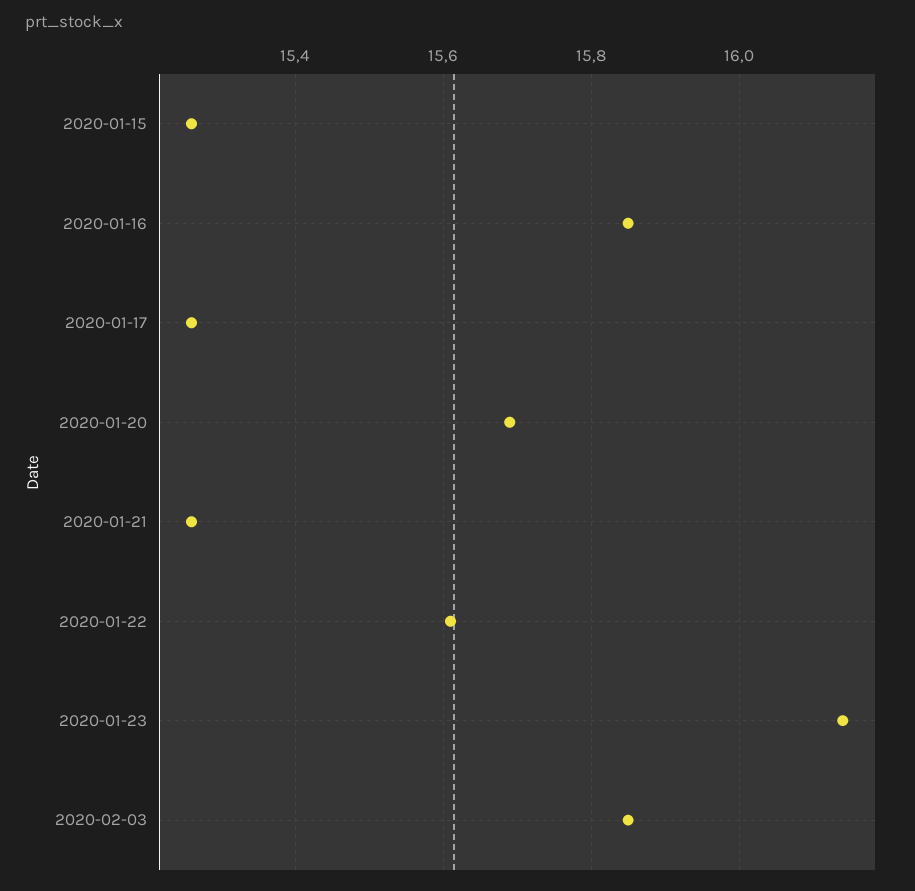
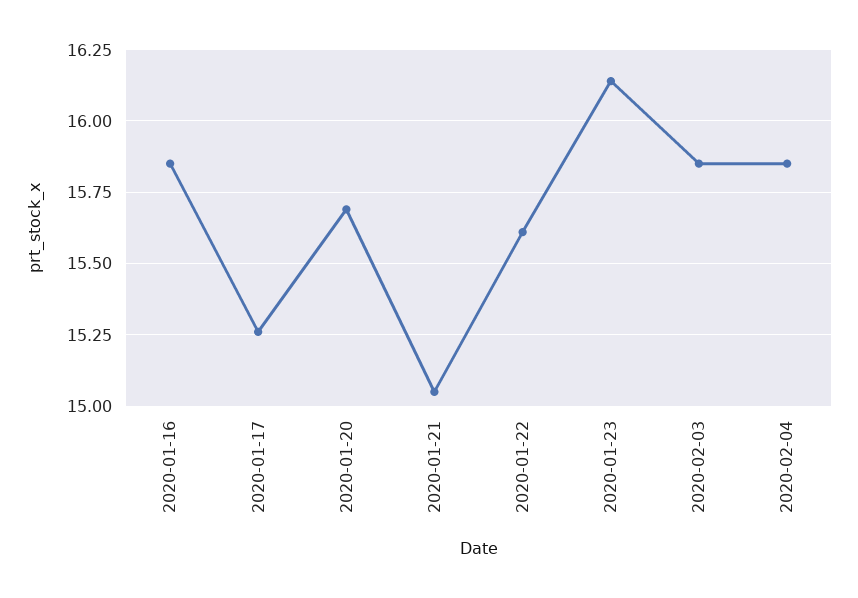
2020-01-15: 15.25 -> none
2020-01-21: 15.25 -> 15.05
2020-02-04: none -> 15.85

